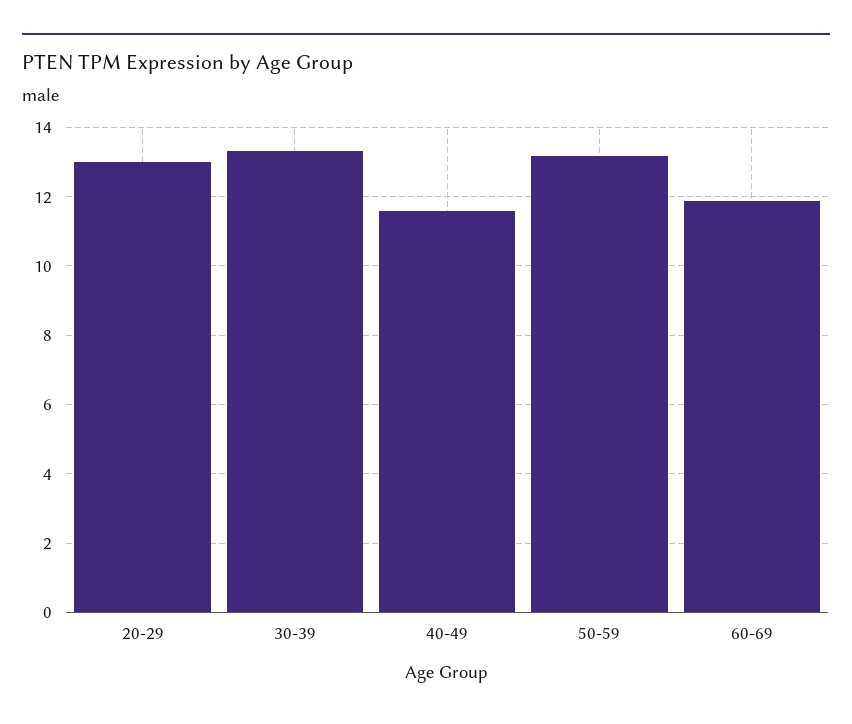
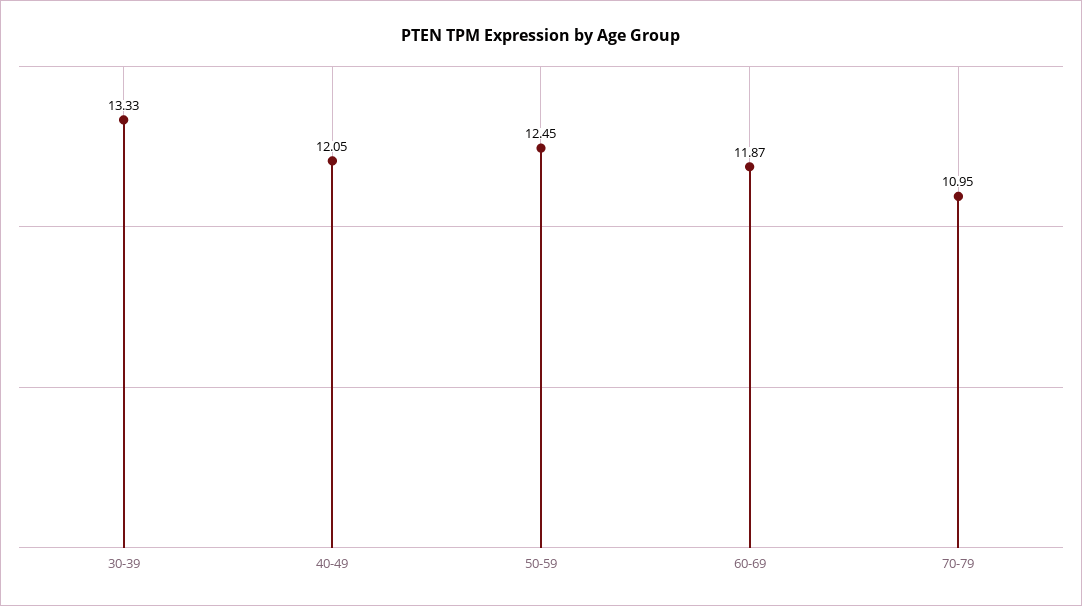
20-29: 13 -> none
40-49: 11.6 -> 12.05
50-59: 13.2 -> 12.45
70-79: none -> 10.95

